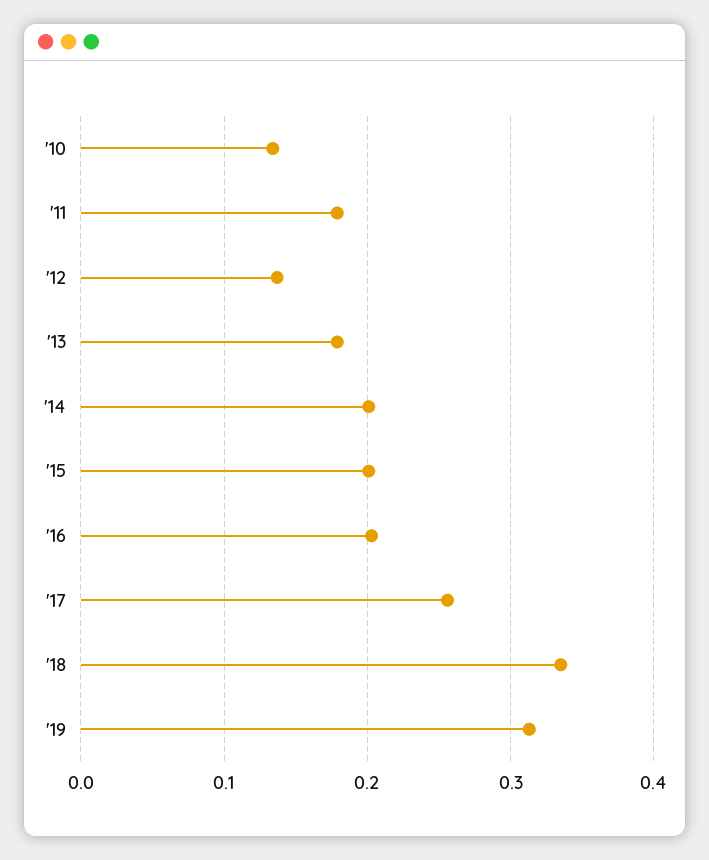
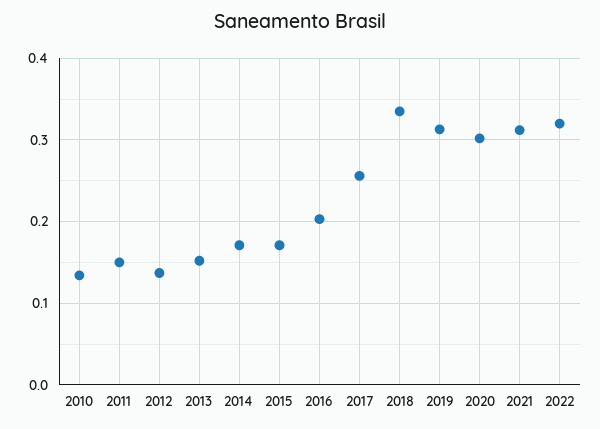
'11: 0.18 -> 0.15
'13: 0.18 -> 0.15
'14: 0.2 -> 0.17
'15: 0.2 -> 0.17
2020: none -> 0.3
2021: none -> 0.31
2022: none -> 0.32

